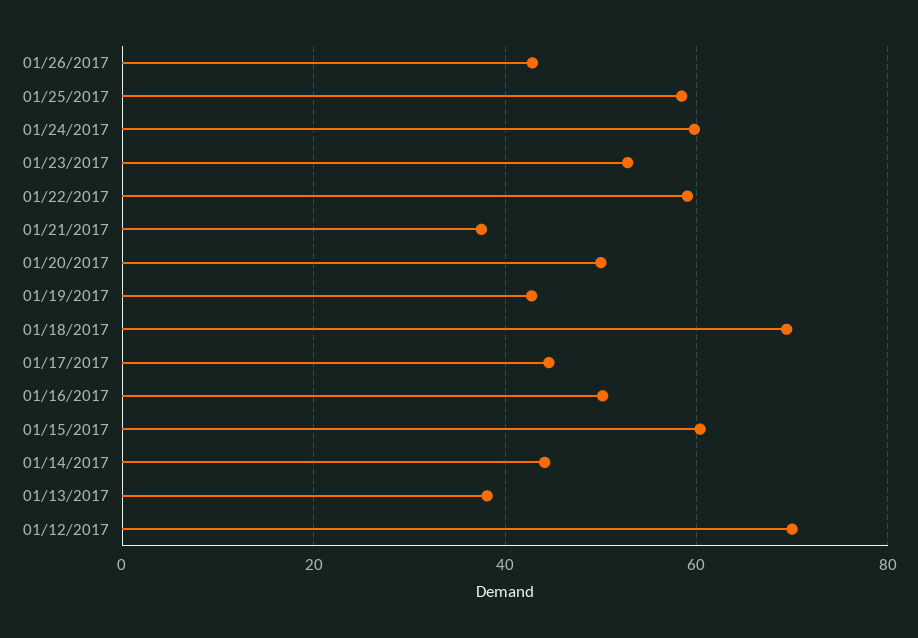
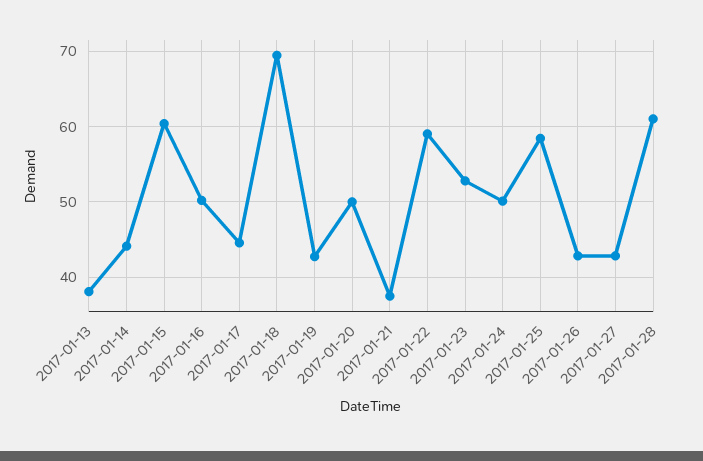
01/24/2017: 60 -> 50
01/12/2017: 70 -> none
2017-01-27: none -> 43
2017-01-28: none -> 61

